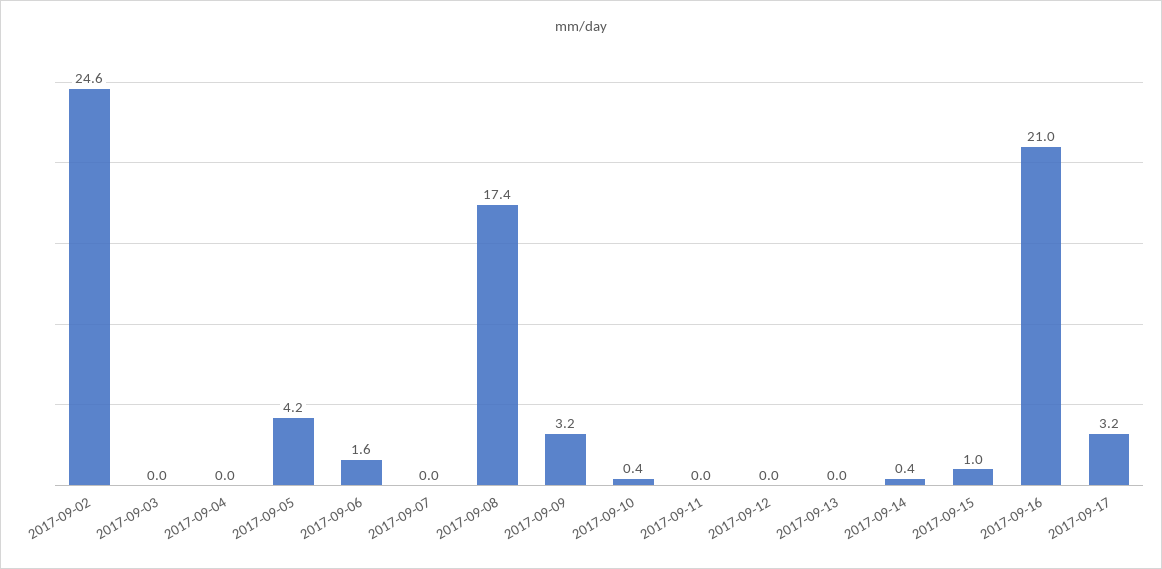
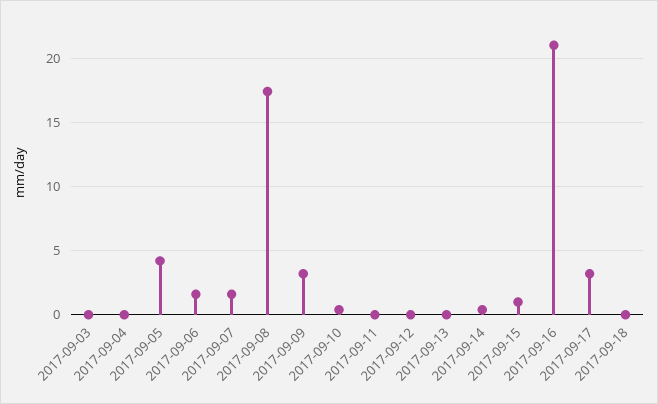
2017-09-02: 24.6 -> none
2017-09-07: 0 -> 1.5
2017-09-18: none -> 0

